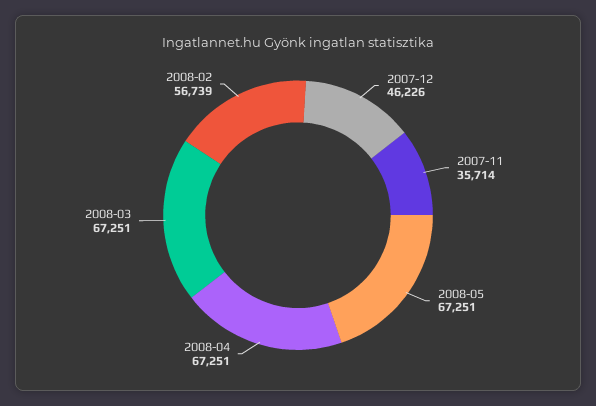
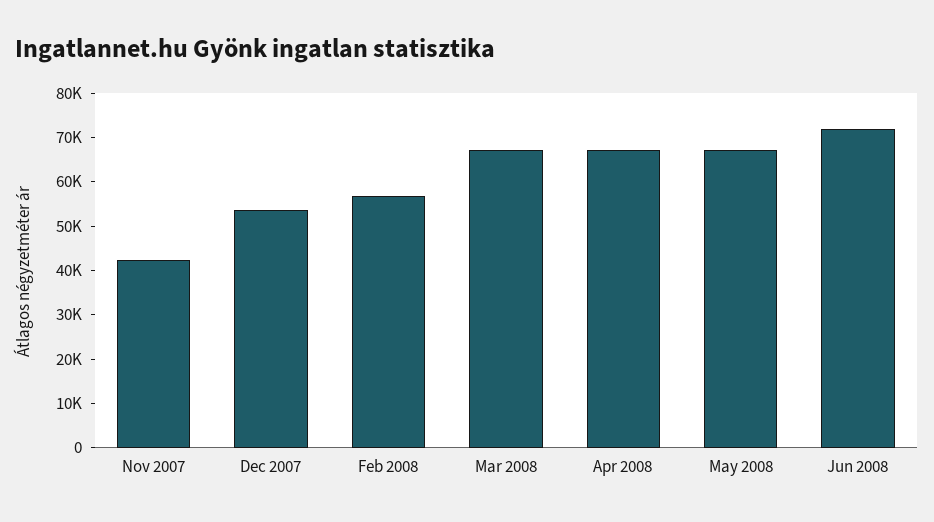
2007-12: 46226 -> 54000
2007-11: 35714 -> 42000
Jun 2008: none -> 72000

